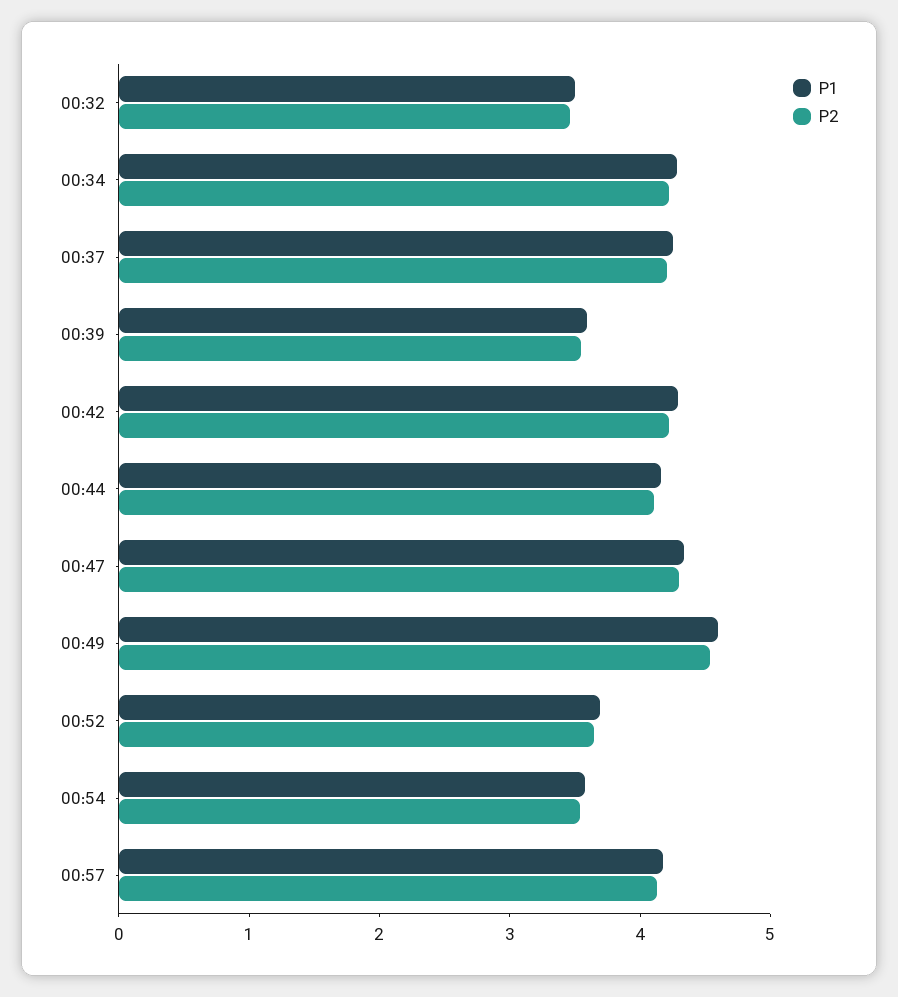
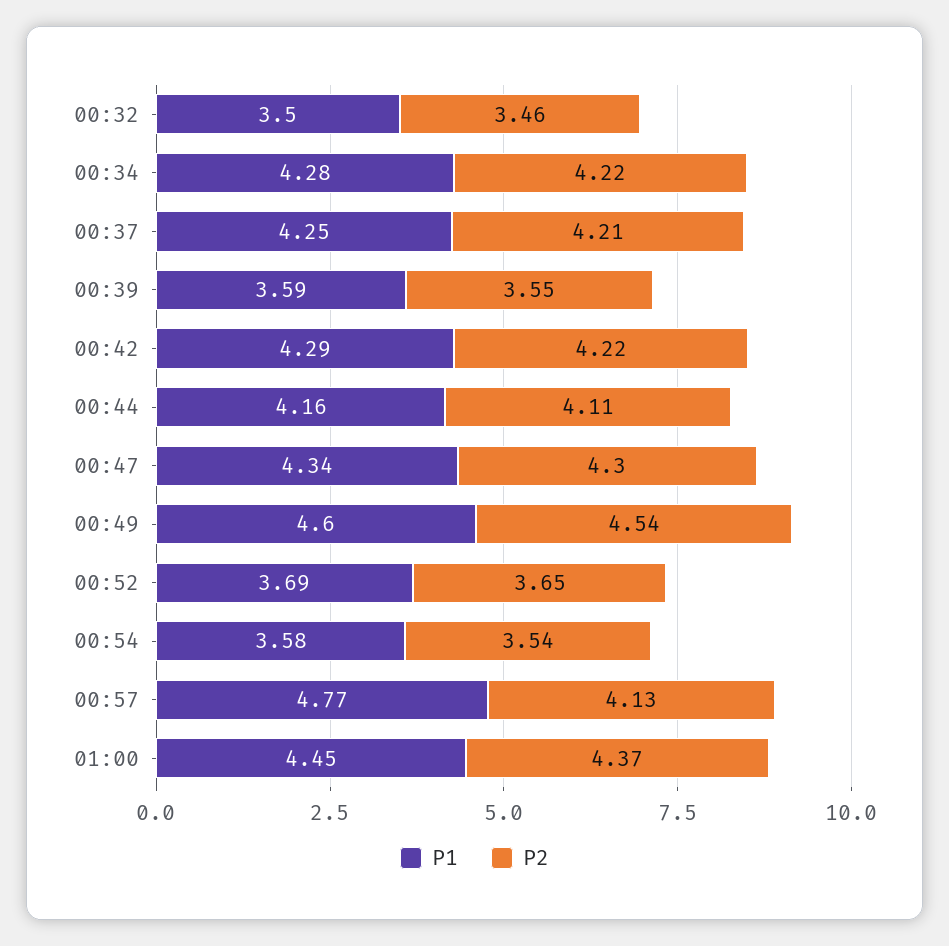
P1, 00:57: 4.2 -> 4.77
P1, 01:00: none -> 4.45
P2, 01:00: none -> 4.37

